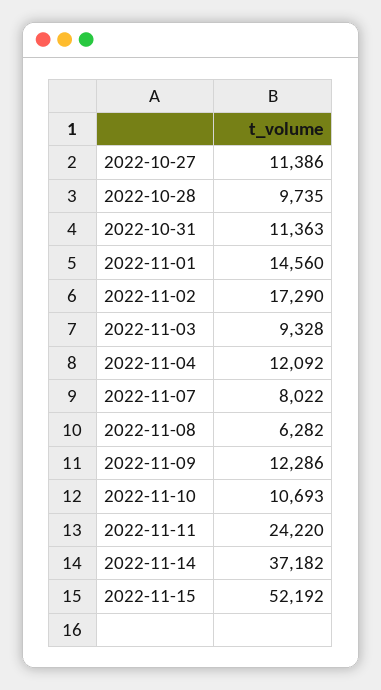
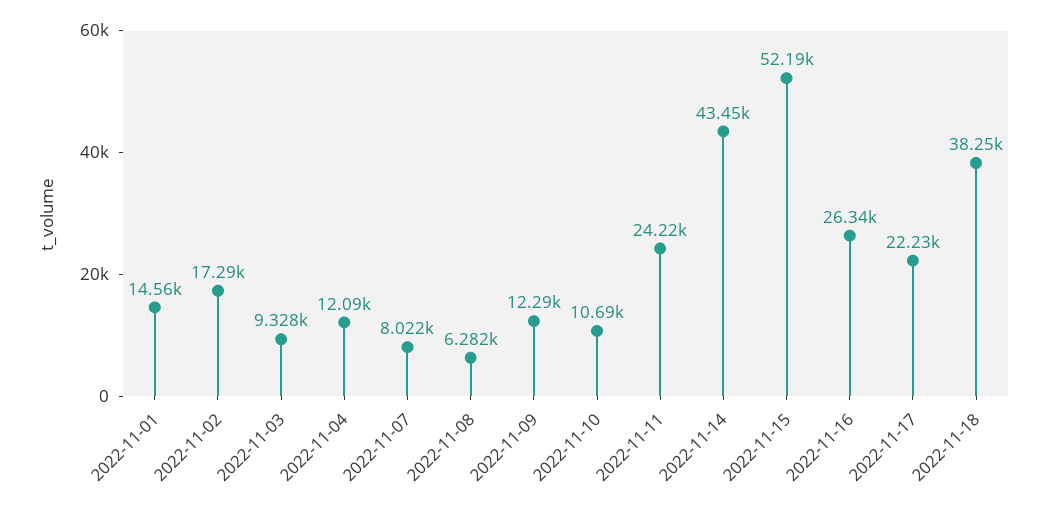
2022-10-27: 11386 -> none
2022-10-28: 9735 -> none
2022-10-31: 11363 -> none
2022-11-14: 37182 -> 43450
2022-11-16: none -> 26340
2022-11-17: none -> 22230
2022-11-18: none -> 38250

